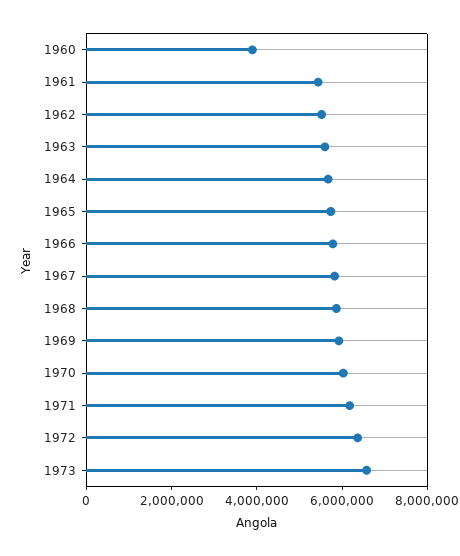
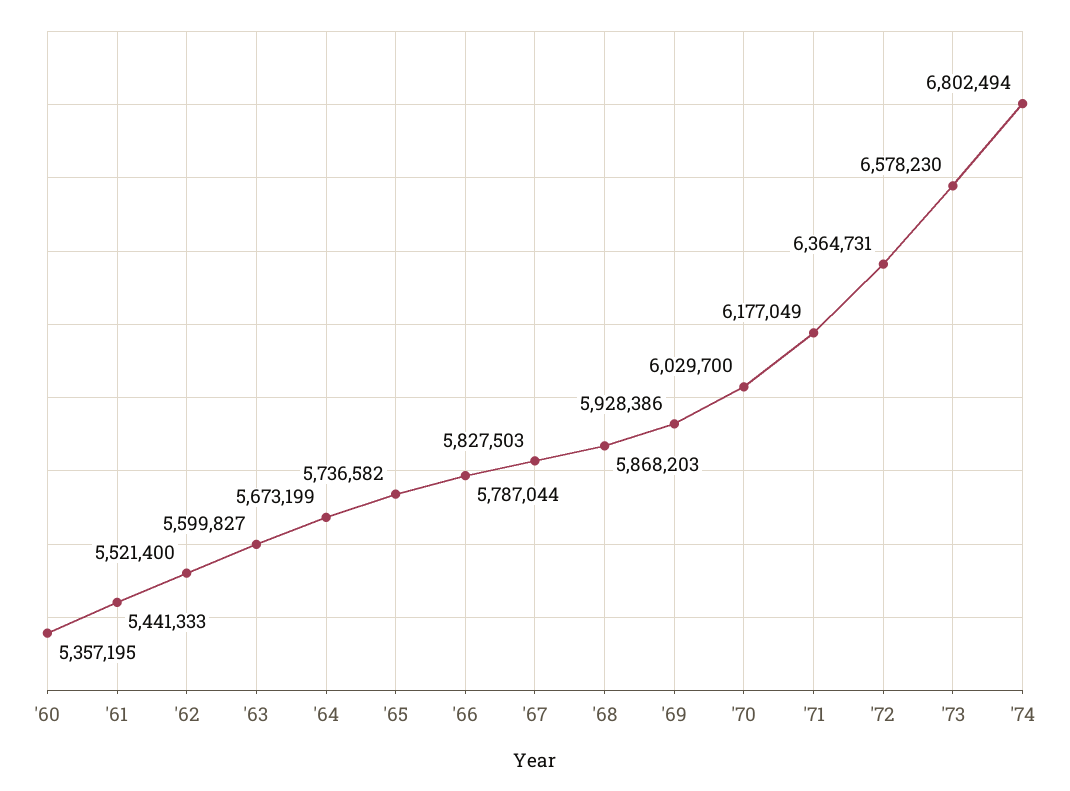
1960: 4000000 -> 5357195
'74: none -> 6802494

